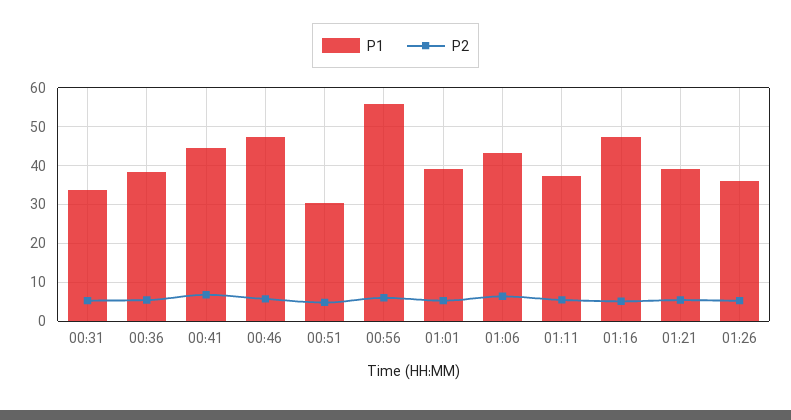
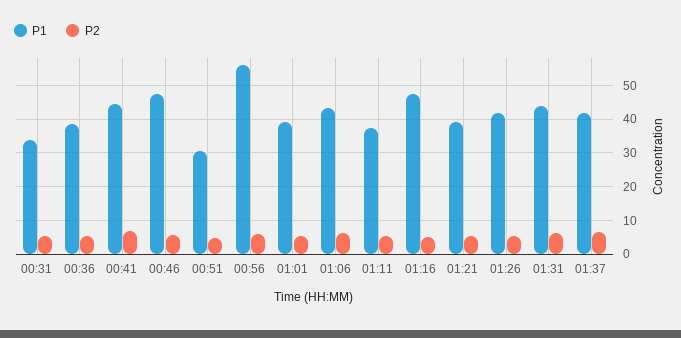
P1, 01:26: 36 -> 42
P1, 01:31: none -> 44
P2, 01:31: none -> 6
P1, 01:37: none -> 42
P2, 01:37: none -> 6

